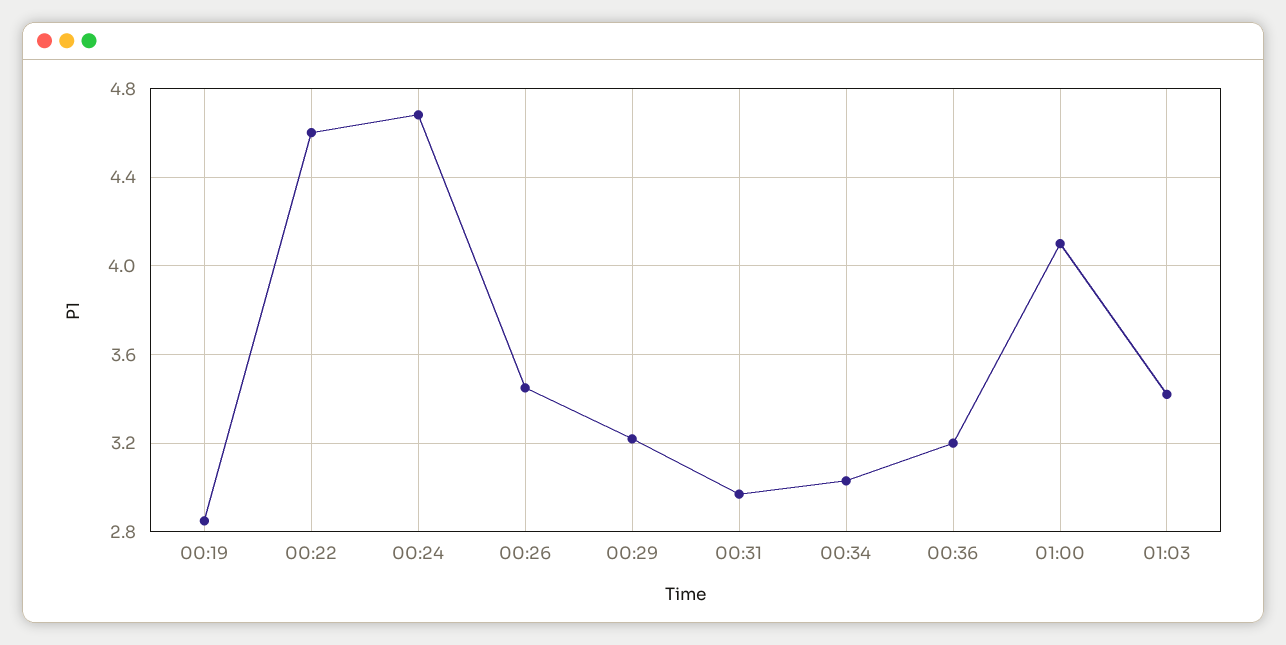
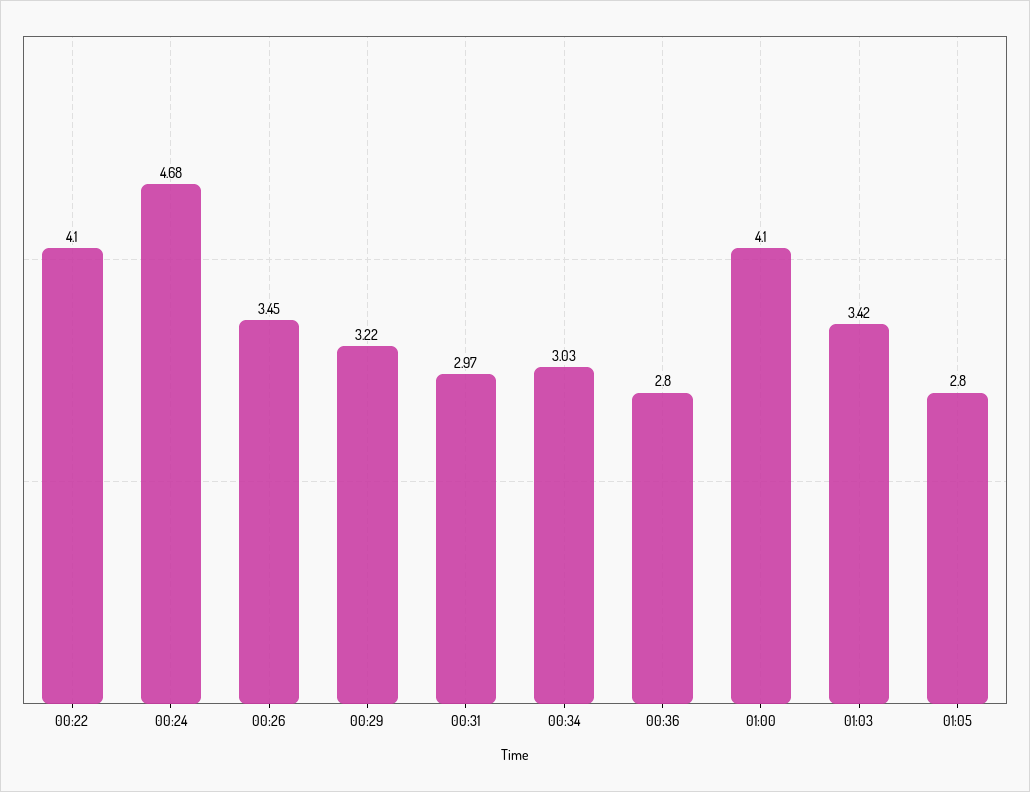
00:19: 2.85 -> none
00:22: 4.6 -> 4.1
00:36: 3.2 -> 2.8
01:05: none -> 2.8

